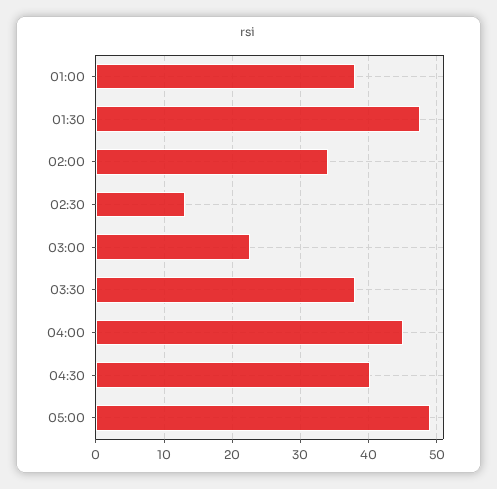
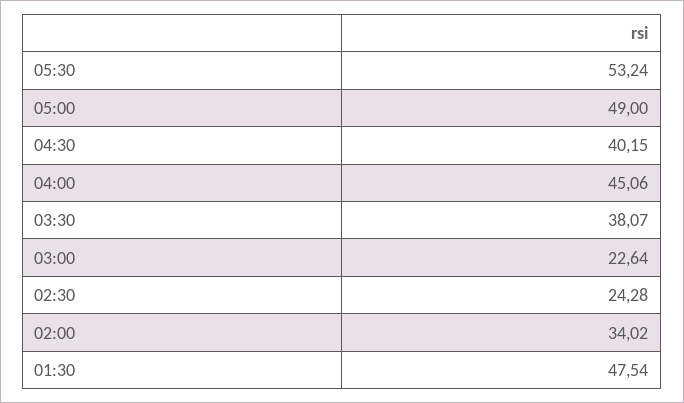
01:00: 38 -> none
02:30: 13 -> 24.28
05:30: none -> 53.24

